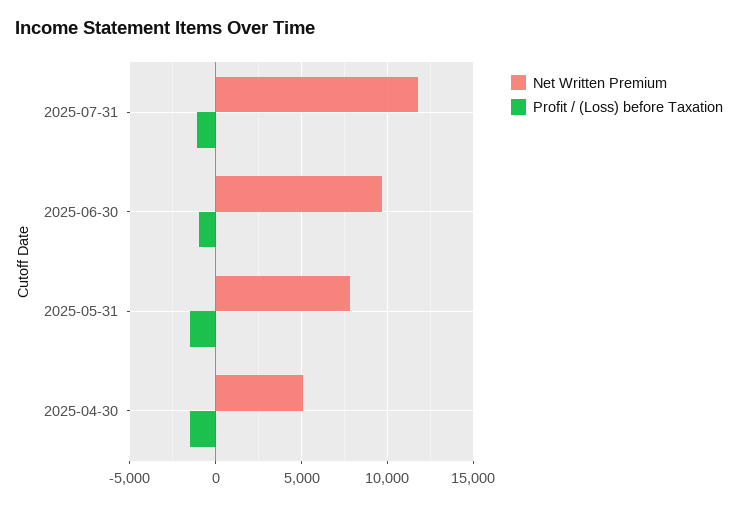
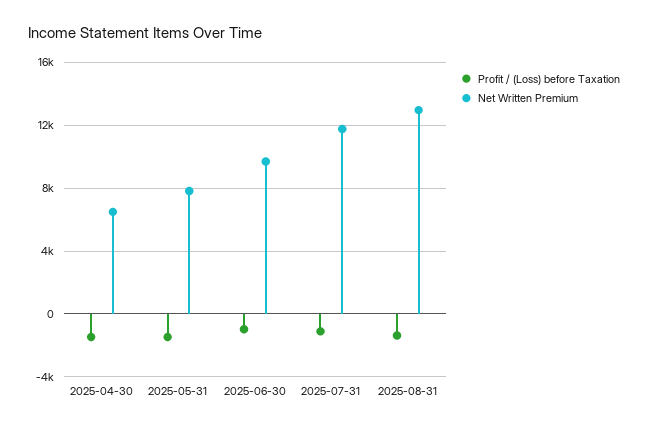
Net Written Premium, 2025-04-30: 5000 -> 6500
Profit / (Loss) before Taxation, 2025-08-31: none -> -1500
Net Written Premium, 2025-08-31: none -> 13000

